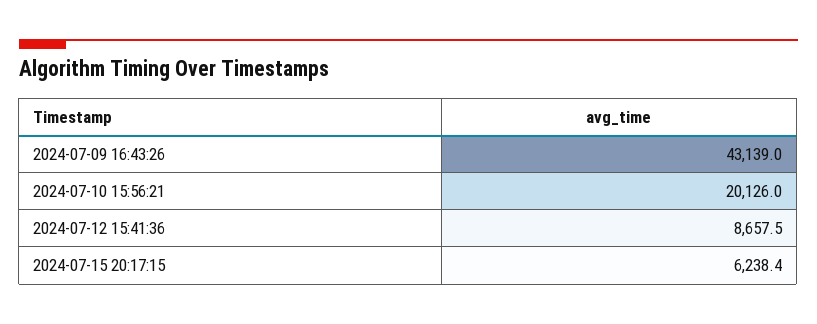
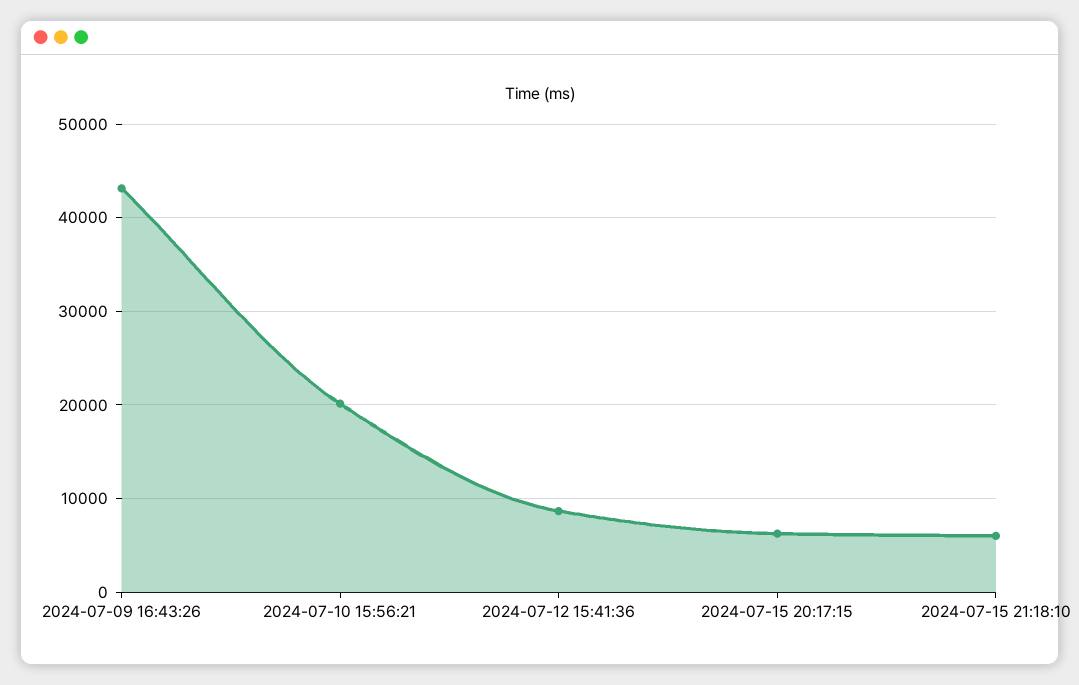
2024-07-15 21:18:10: none -> 6000

